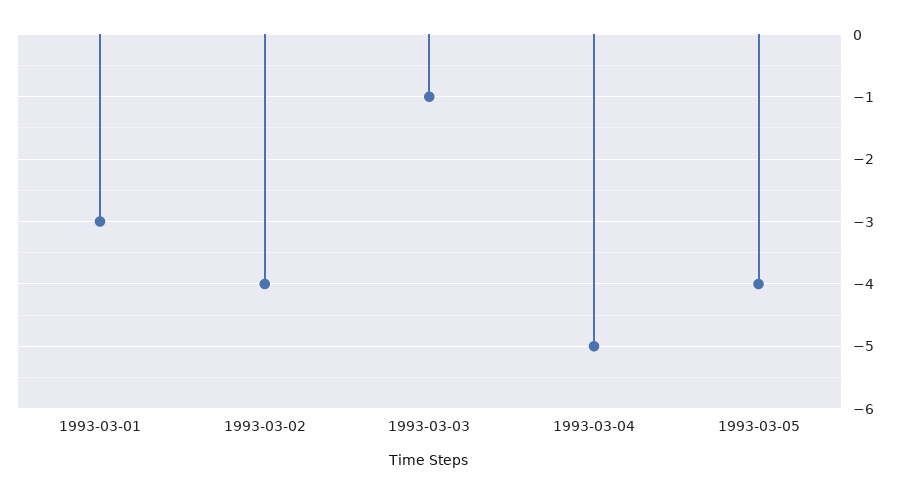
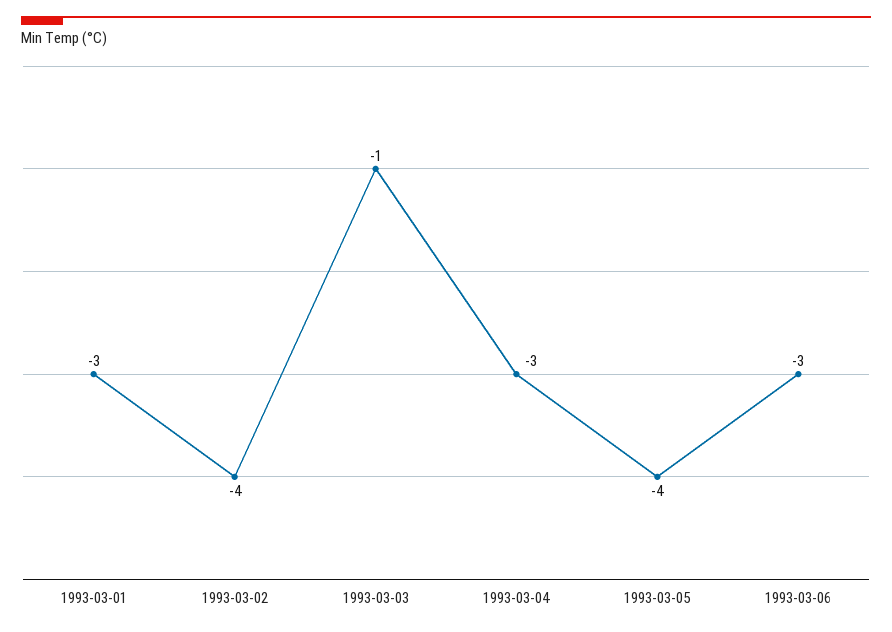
1993-03-04: -5 -> -3
1993-03-06: none -> -3

